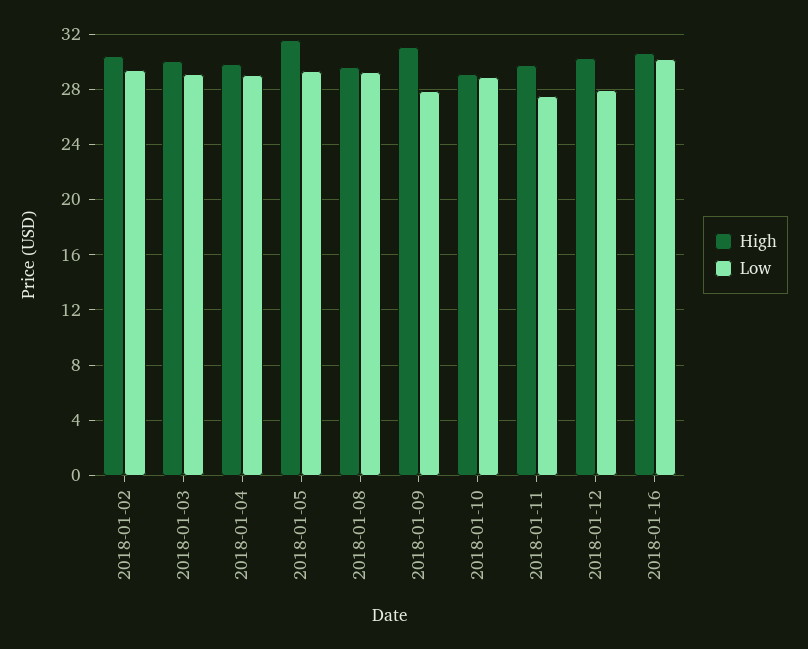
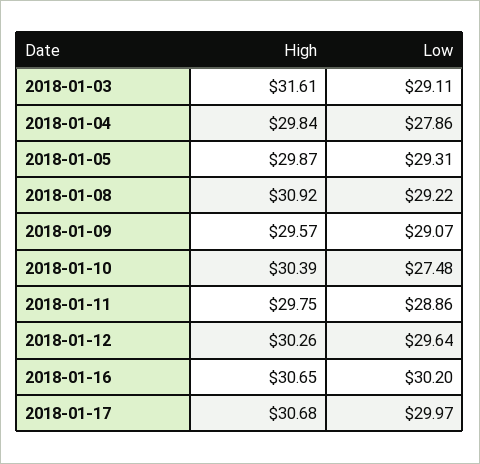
High, 2018-01-02: 30.5 -> none
Low, 2018-01-02: 29.5 -> none
High, 2018-01-03: 30 -> 31.61
Low, 2018-01-04: 29 -> 27.86
High, 2018-01-05: 31.5 -> 29.87
High, 2018-01-08: 29.5 -> 30.92
High, 2018-01-09: 31 -> 29.57
Low, 2018-01-09: 28 -> 29.07
High, 2018-01-10: 29 -> 30.39
Low, 2018-01-10: 29 -> 27.48
Low, 2018-01-11: 27.5 -> 28.86
Low, 2018-01-12: 28 -> 29.64
High, 2018-01-17: none -> 30.68
Low, 2018-01-17: none -> 29.97

